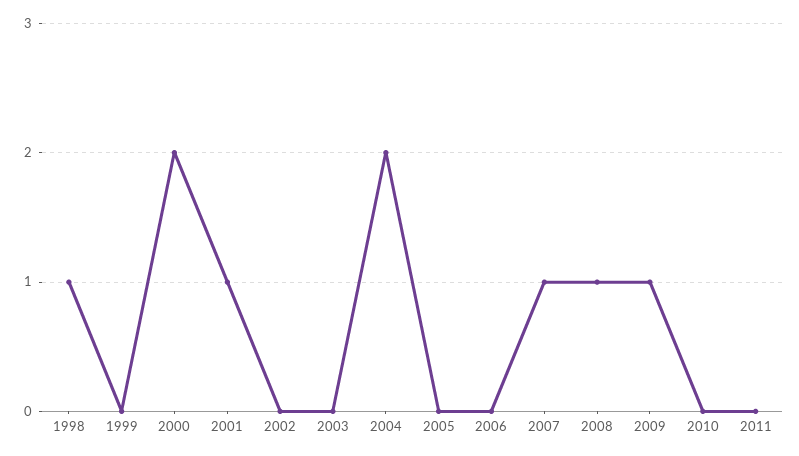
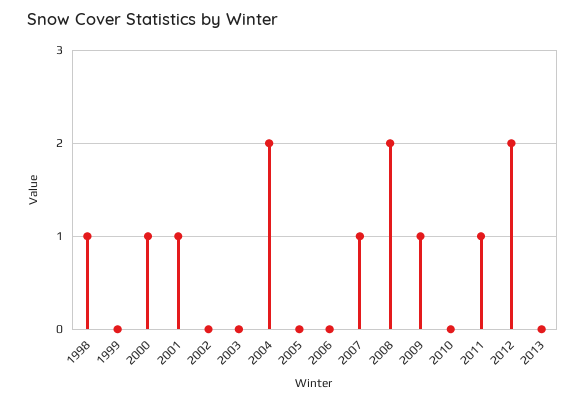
2000: 2 -> 1
2008: 1 -> 2
2011: 0 -> 1
2012: none -> 2
2013: none -> 0

